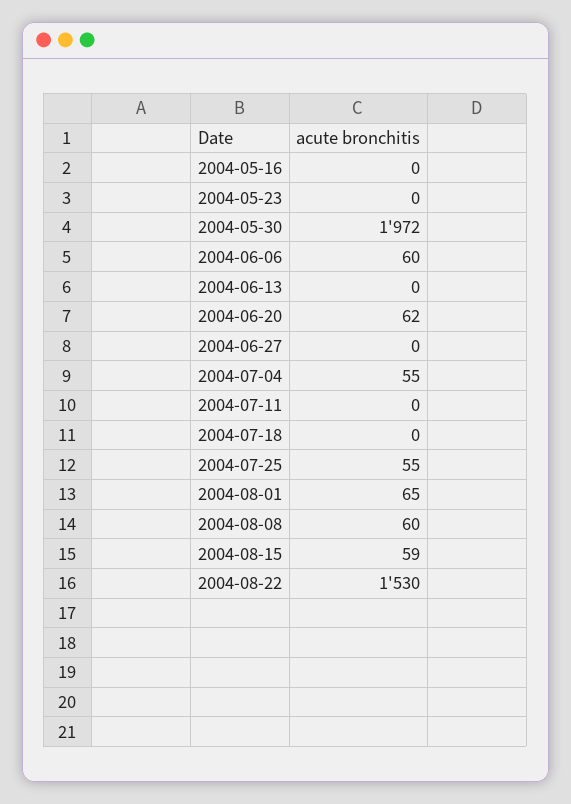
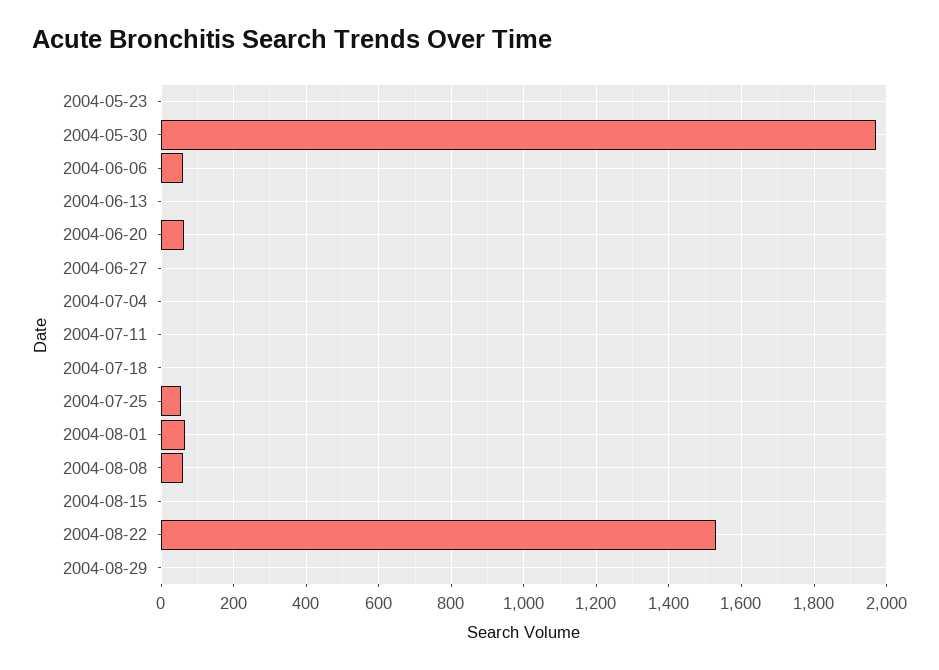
2004-05-16: 0 -> none
2004-07-04: 55 -> 0
2004-08-15: 59 -> 0
2004-08-29: none -> 0

